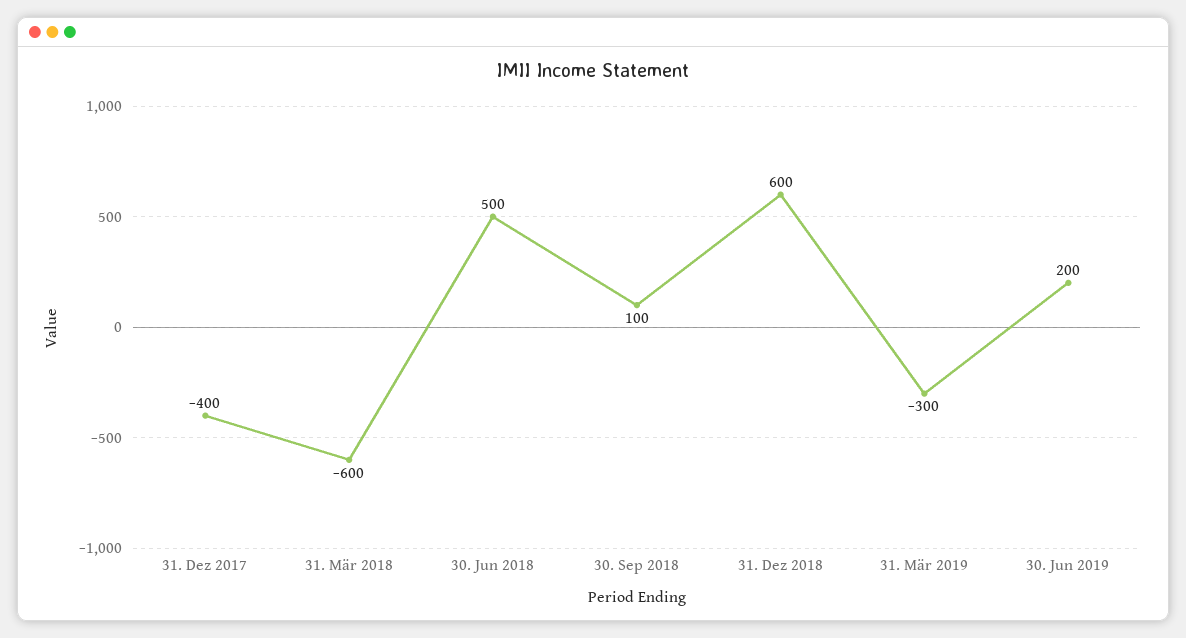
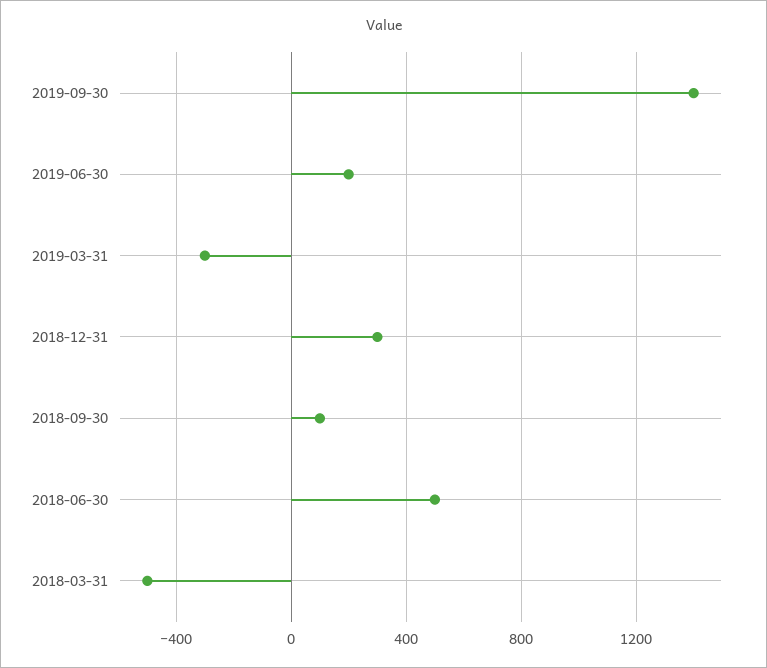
31. Dez 2017: -400 -> none
31. Mär 2018: -600 -> -500
31. Dez 2018: 600 -> 300
2019-09-30: none -> 1400

